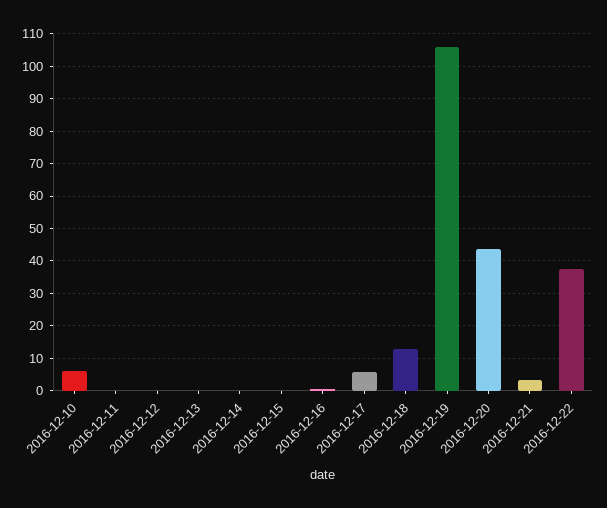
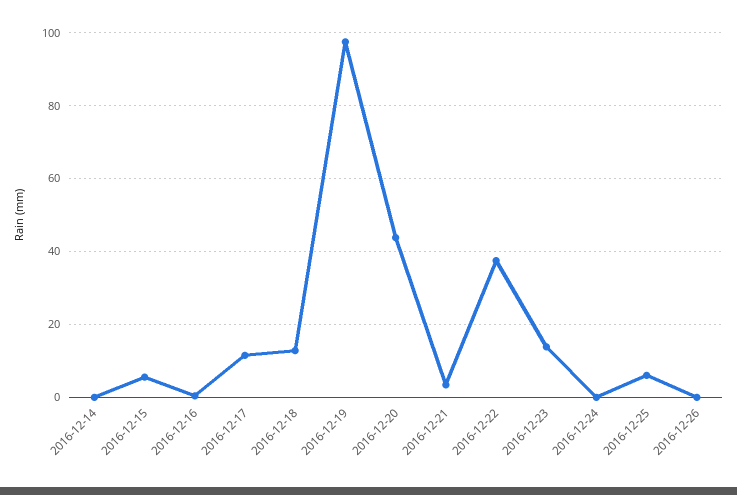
2016-12-10: 6 -> none
2016-12-11: 0 -> none
2016-12-12: 0 -> none
2016-12-13: 0 -> none
2016-12-15: 0 -> 6
2016-12-17: 6 -> 12
2016-12-19: 106 -> 98
2016-12-23: none -> 14
2016-12-24: none -> 0
2016-12-25: none -> 6
2016-12-26: none -> 0

